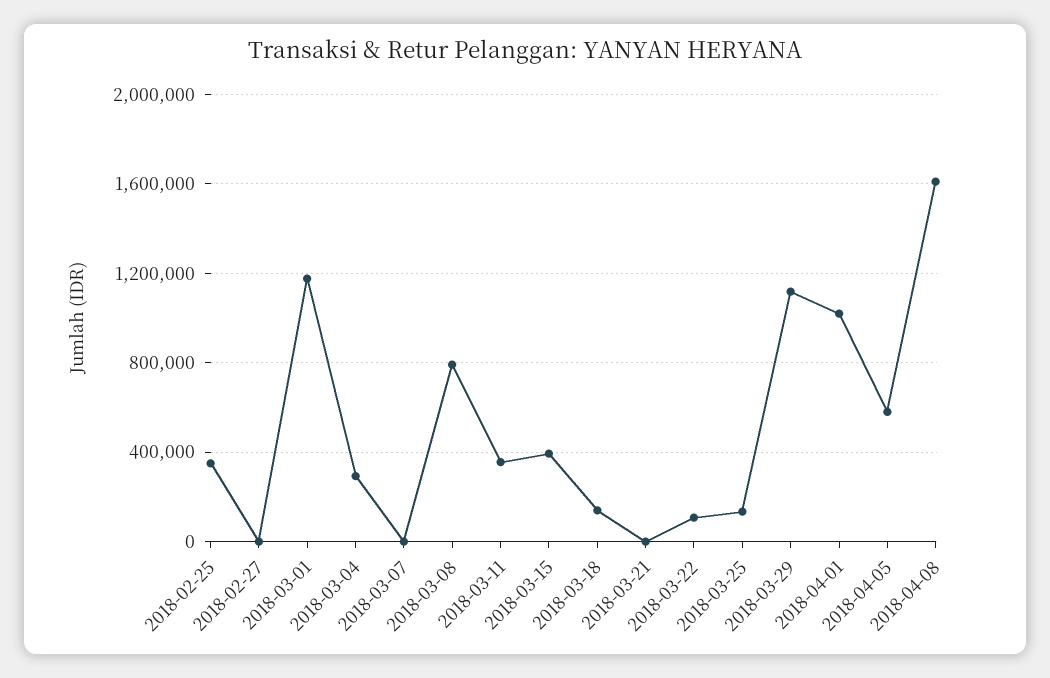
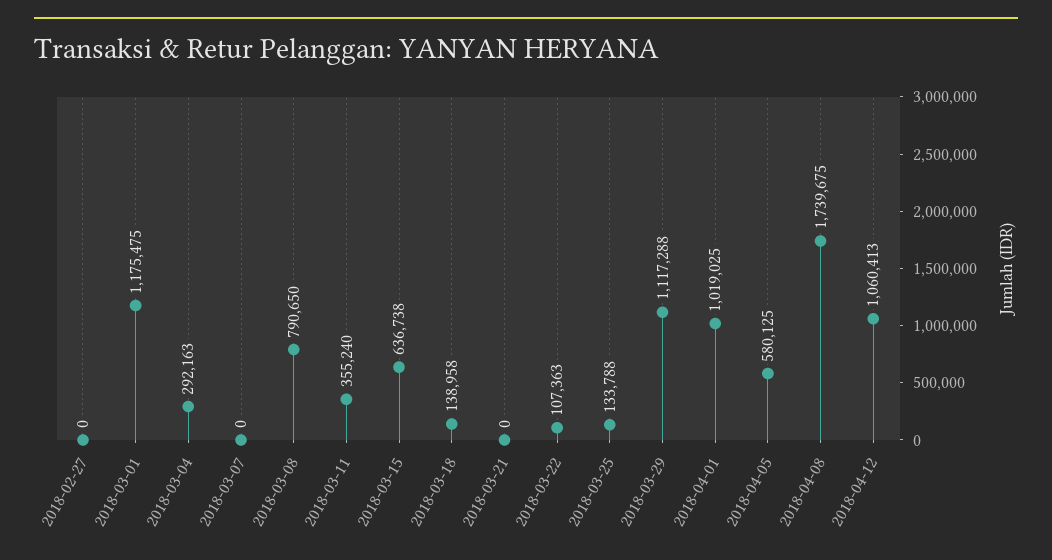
2018-02-25: 350000 -> none
2018-03-15: 400000 -> 636738
2018-04-08: 1600000 -> 1739675
2018-04-12: none -> 1060413

